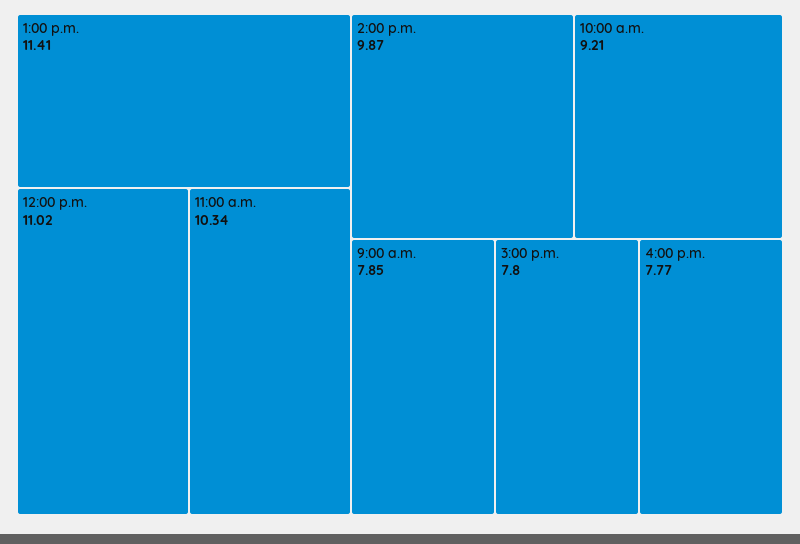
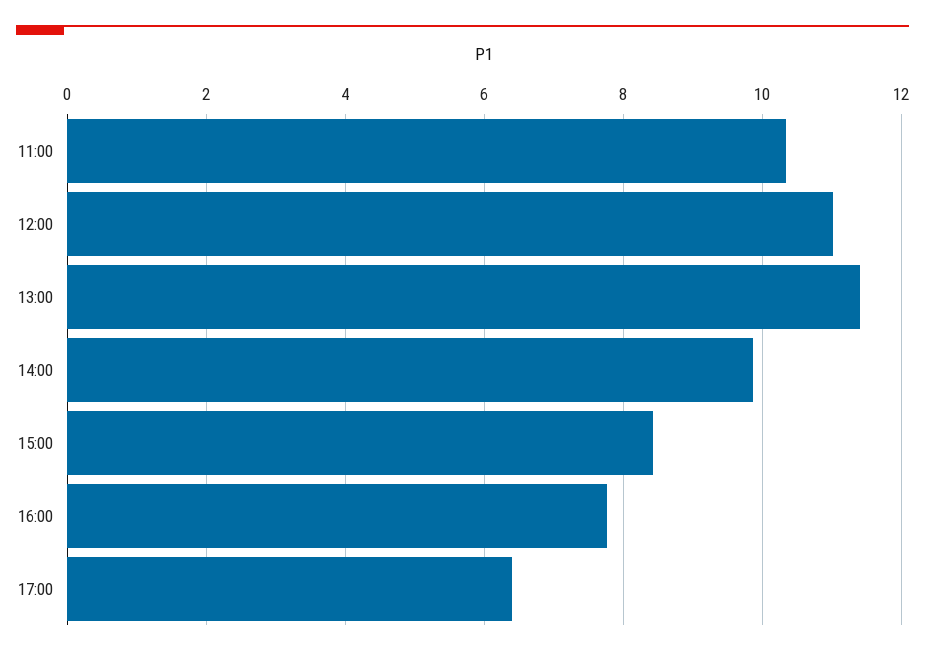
10:00 a.m.: 9.21 -> none
9:00 a.m.: 7.85 -> none
3:00 p.m.: 7.8 -> 8.4
17:00: none -> 6.4

